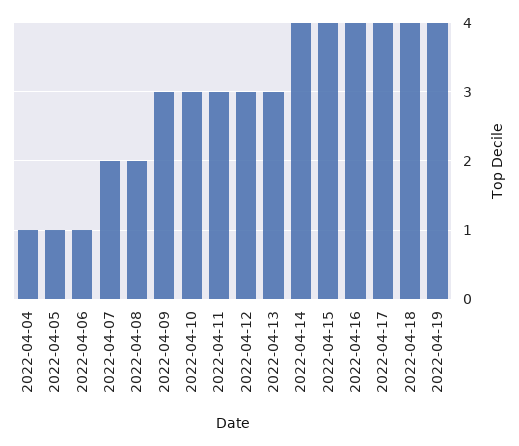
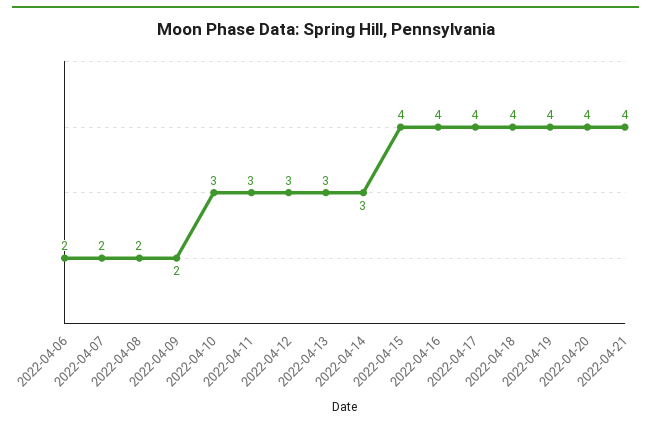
2022-04-04: 1 -> none
2022-04-05: 1 -> none
2022-04-06: 1 -> 2
2022-04-09: 3 -> 2
2022-04-14: 4 -> 3
2022-04-20: none -> 4
2022-04-21: none -> 4

